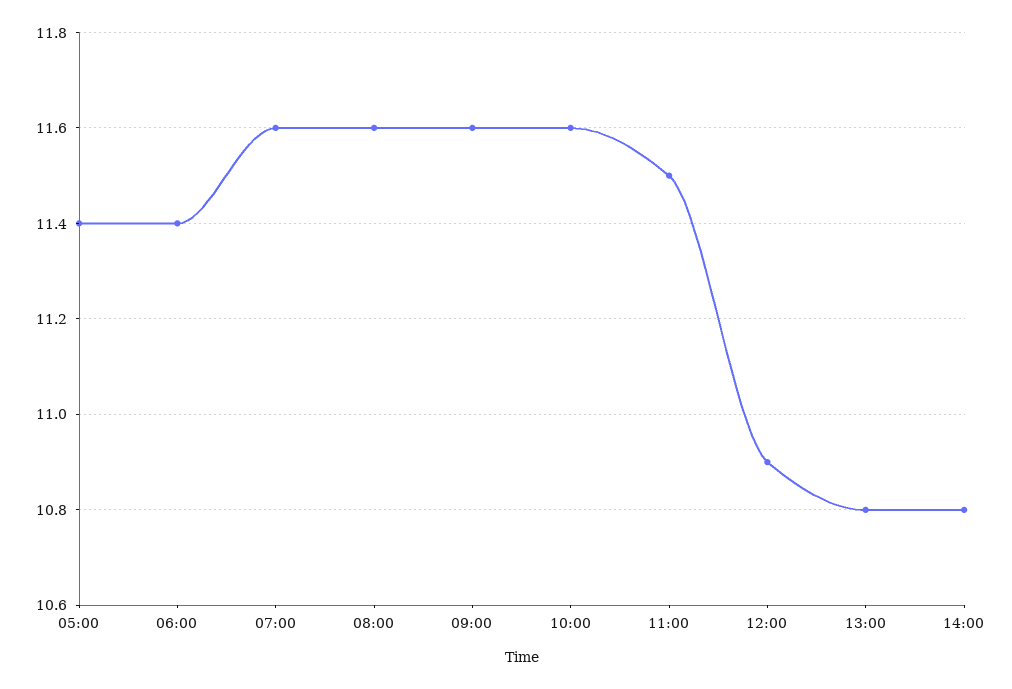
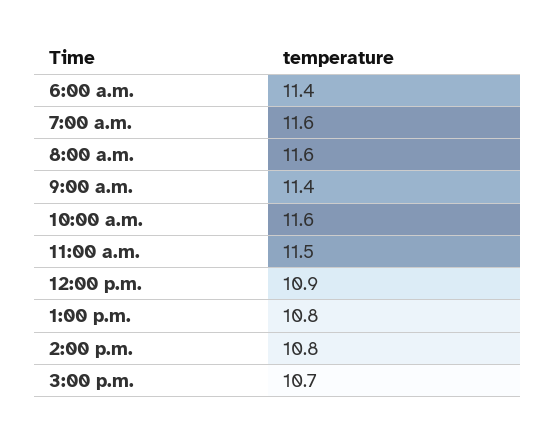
05:00: 11.4 -> none
09:00: 11.6 -> 11.4
3:00 p.m.: none -> 10.7

